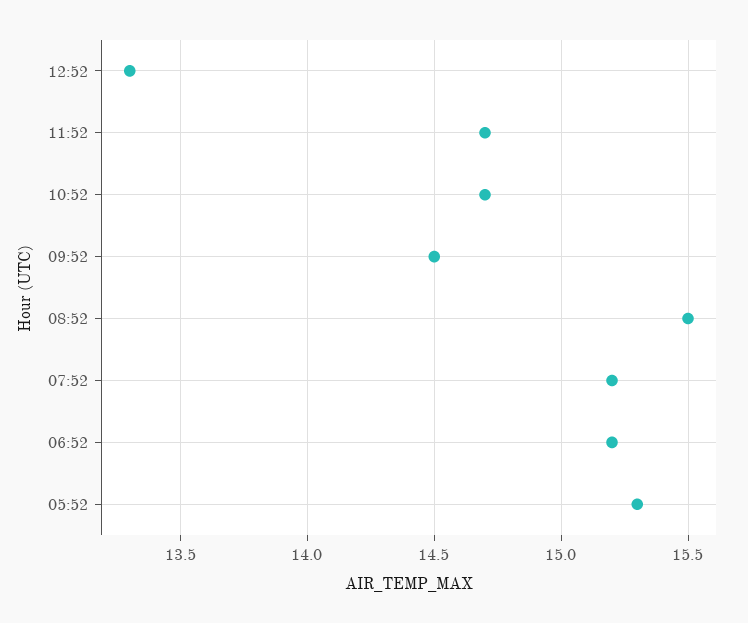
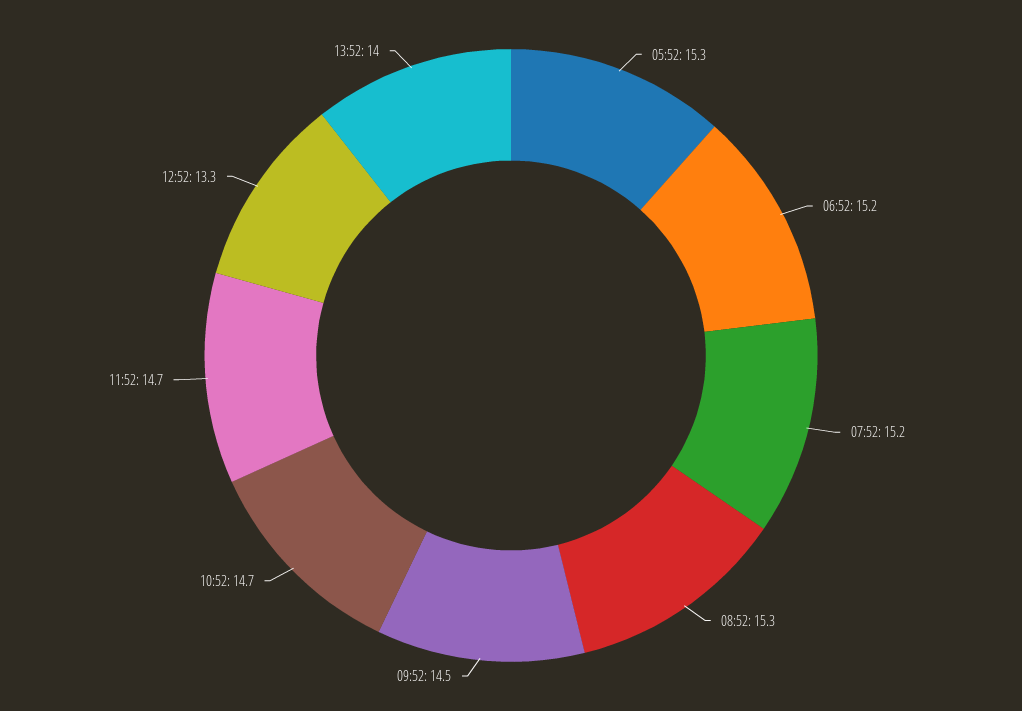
08:52: 15.5 -> 15.3
13:52: none -> 14

